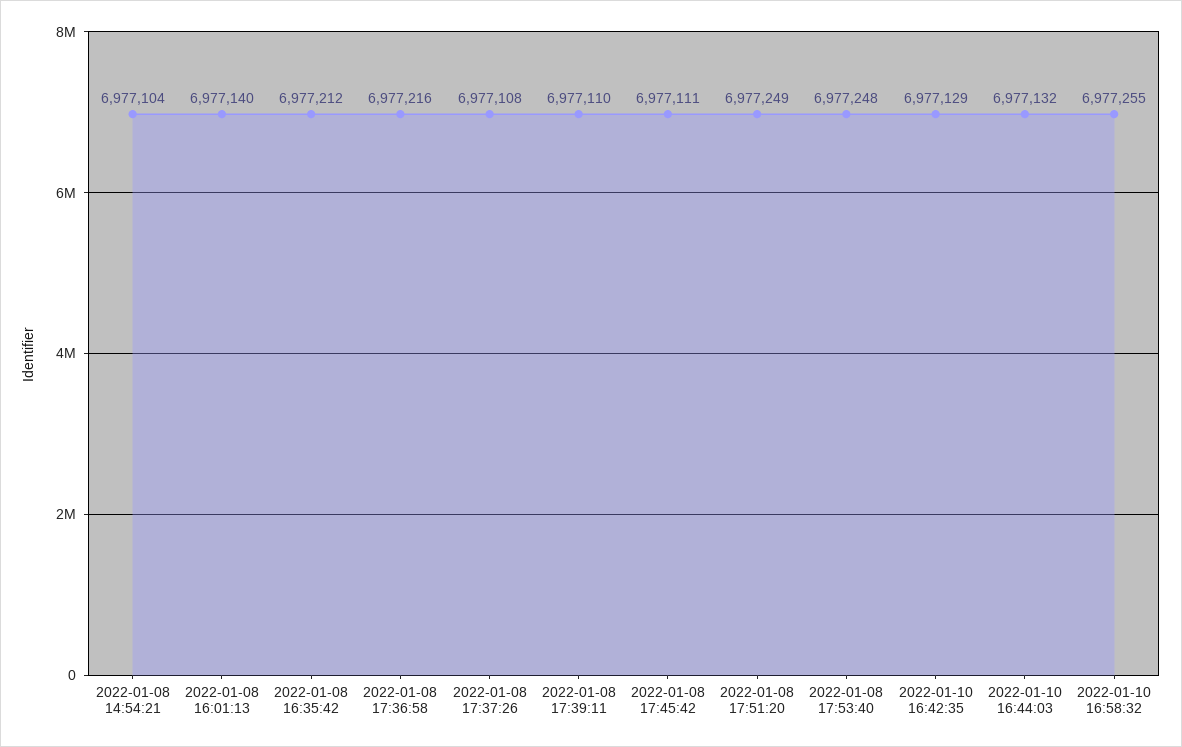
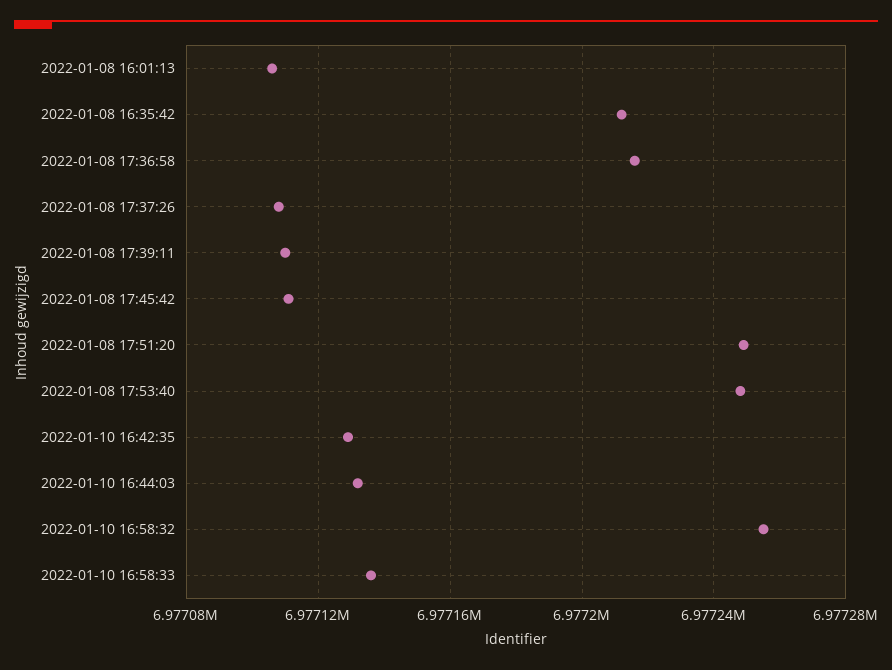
2022-01-08 14:54:21: 6977104 -> none
2022-01-08 16:01:13: 6977140 -> 6977105
2022-01-10 16:58:33: none -> 6977135

